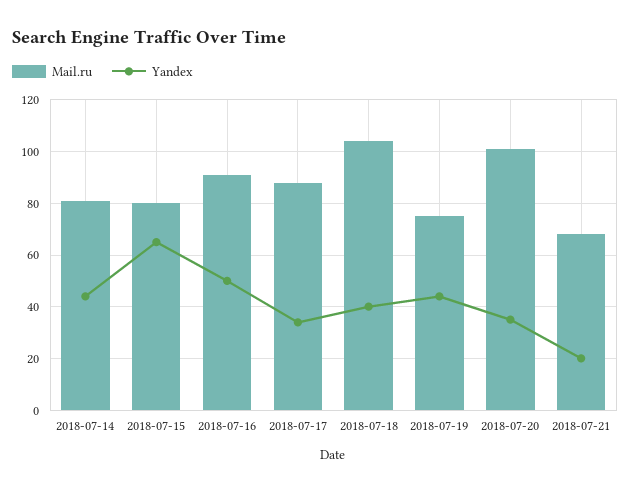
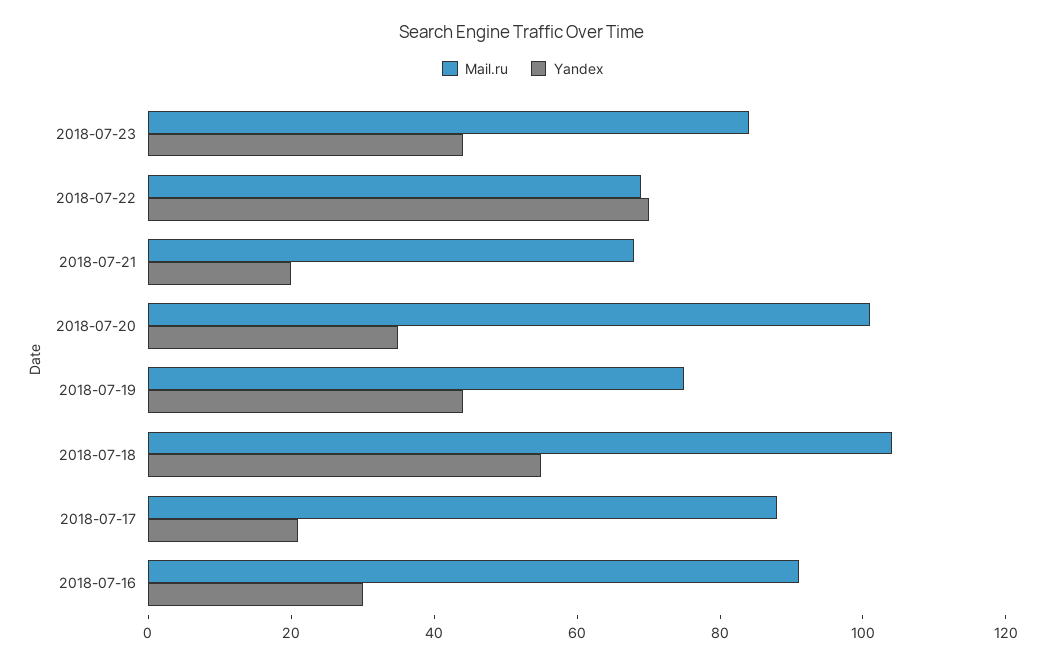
Mail.ru, 2018-07-14: 80 -> none
Yandex, 2018-07-14: 45 -> none
Mail.ru, 2018-07-15: 80 -> none
Yandex, 2018-07-15: 65 -> none
Yandex, 2018-07-16: 50 -> 30
Yandex, 2018-07-17: 35 -> 20
Yandex, 2018-07-18: 40 -> 55
Mail.ru, 2018-07-23: none -> 85
Yandex, 2018-07-23: none -> 45
Mail.ru, 2018-07-22: none -> 70
Yandex, 2018-07-22: none -> 70

